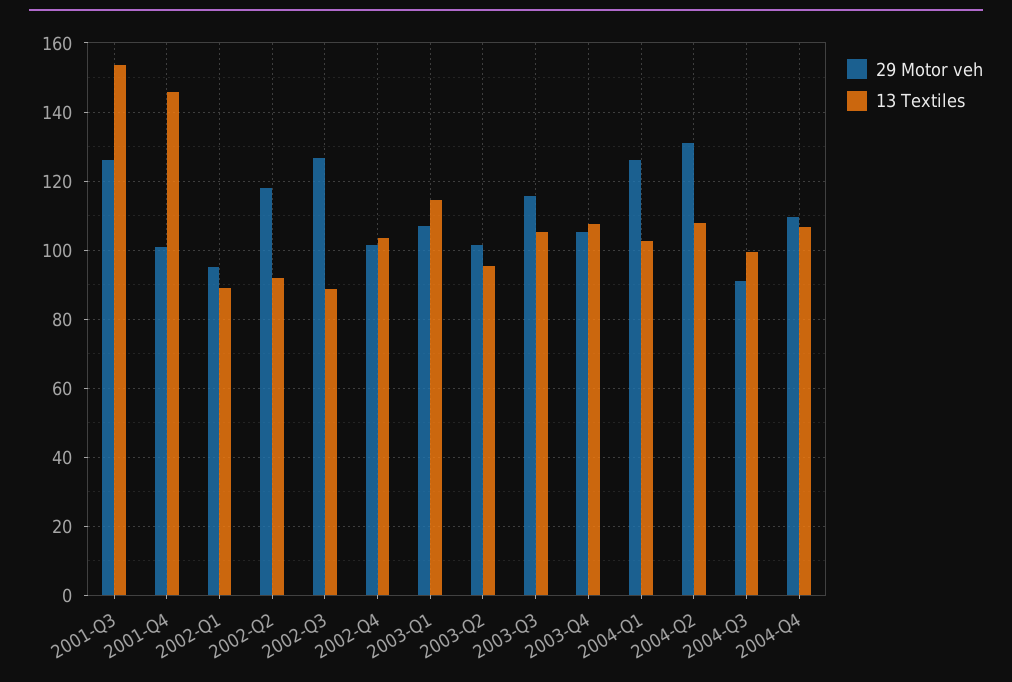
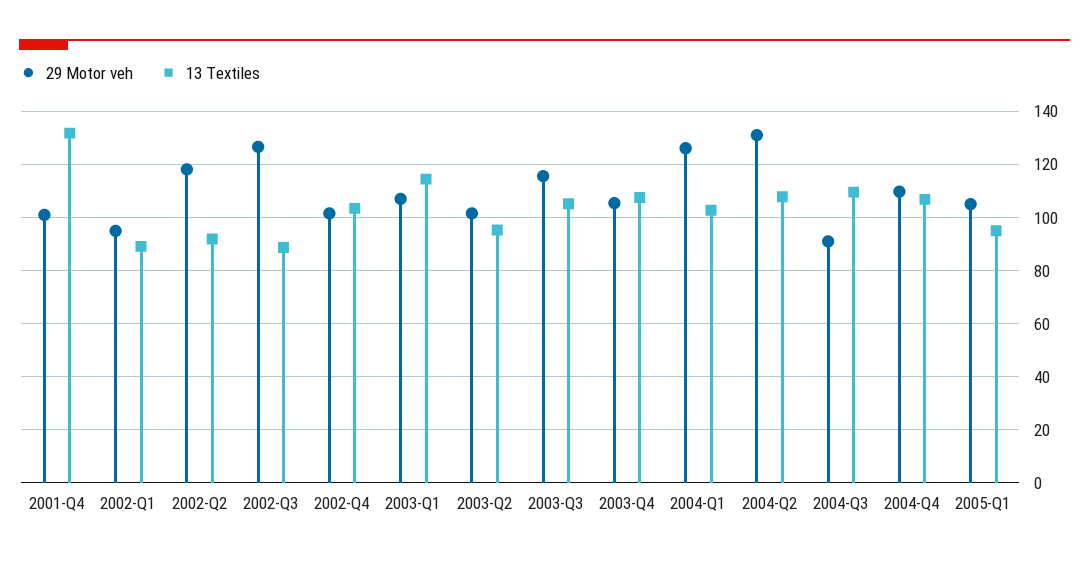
29 Motor veh, 2001-Q3: 126 -> none
13 Textiles, 2001-Q3: 154 -> none
13 Textiles, 2001-Q4: 146 -> 132.5
13 Textiles, 2004-Q3: 100 -> 110
29 Motor veh, 2005-Q1: none -> 105
13 Textiles, 2005-Q1: none -> 95

